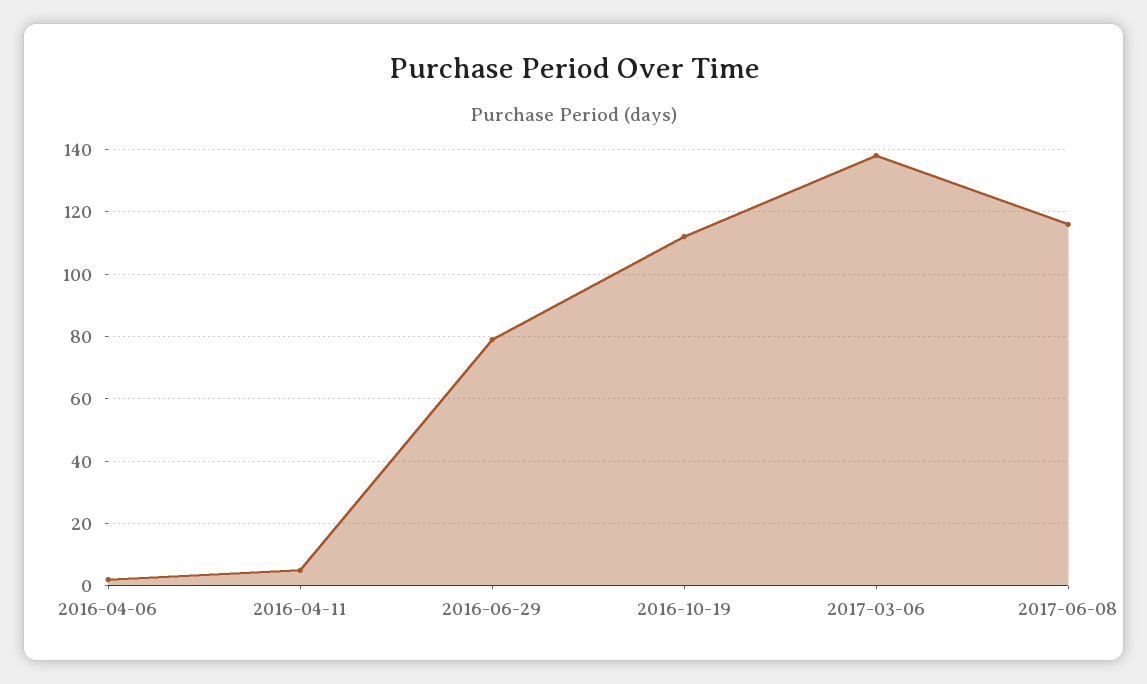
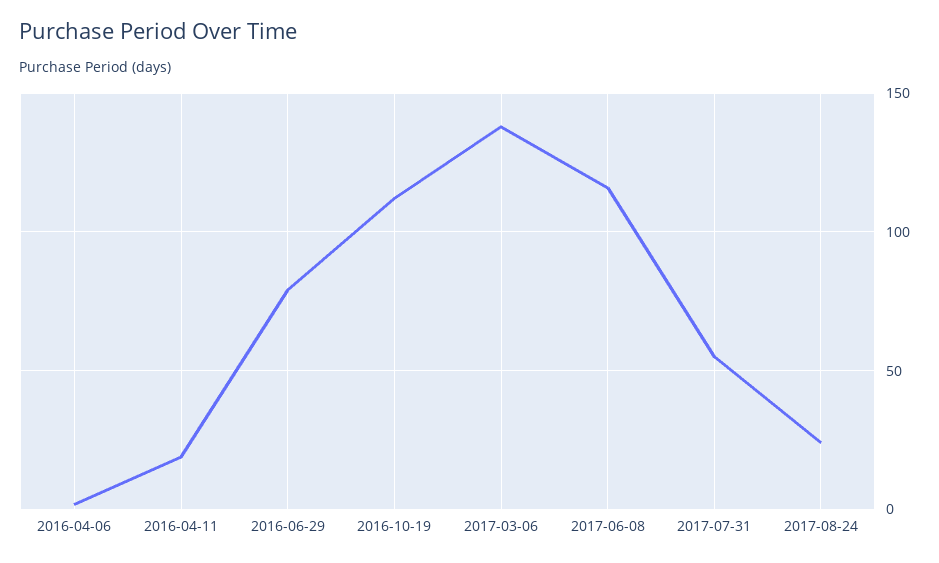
2016-04-11: 5 -> 20
2017-07-31: none -> 55
2017-08-24: none -> 25

